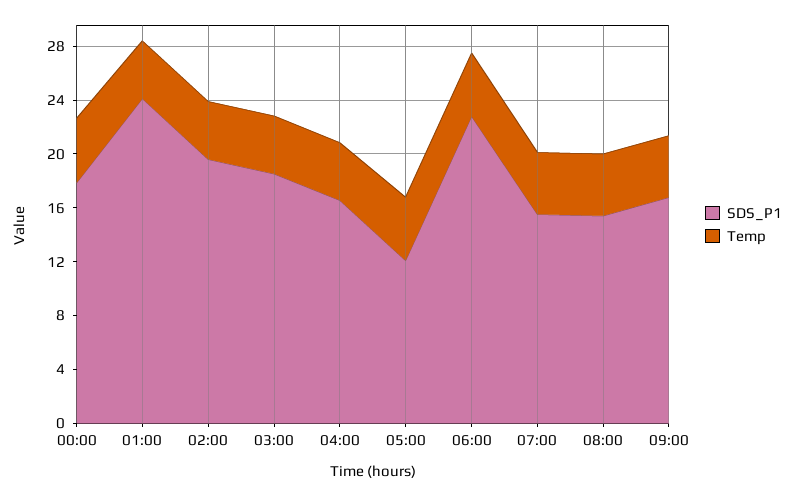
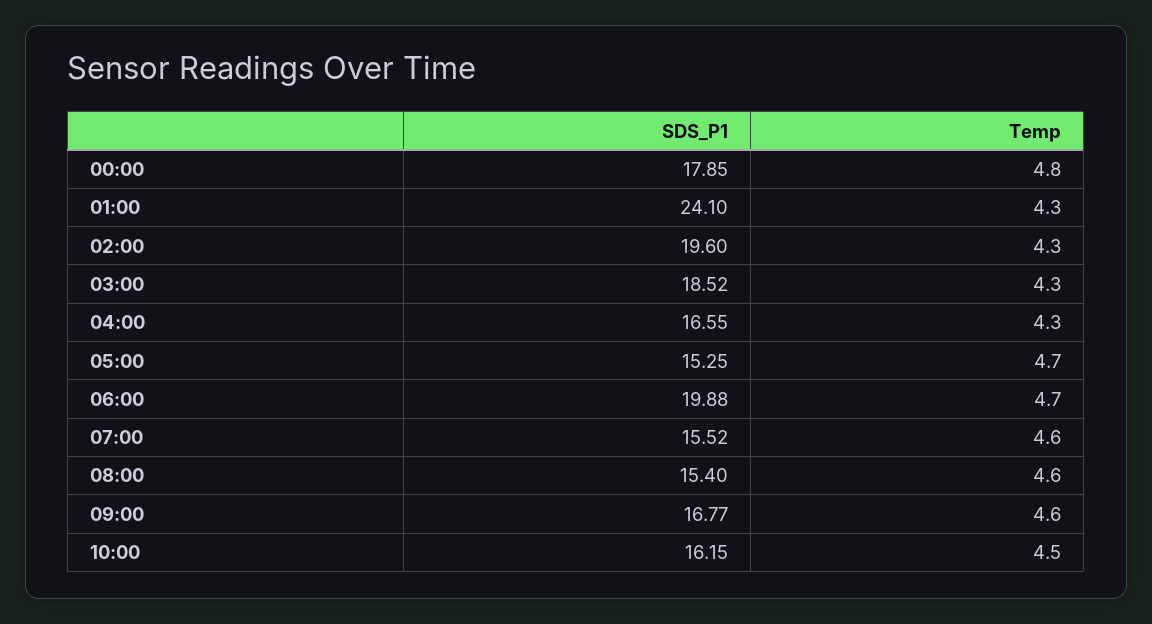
SDS_P1, 05:00: 12 -> 15.25
SDS_P1, 06:00: 23 -> 19.88
SDS_P1, 10:00: none -> 16.15
Temp, 10:00: none -> 4.5

